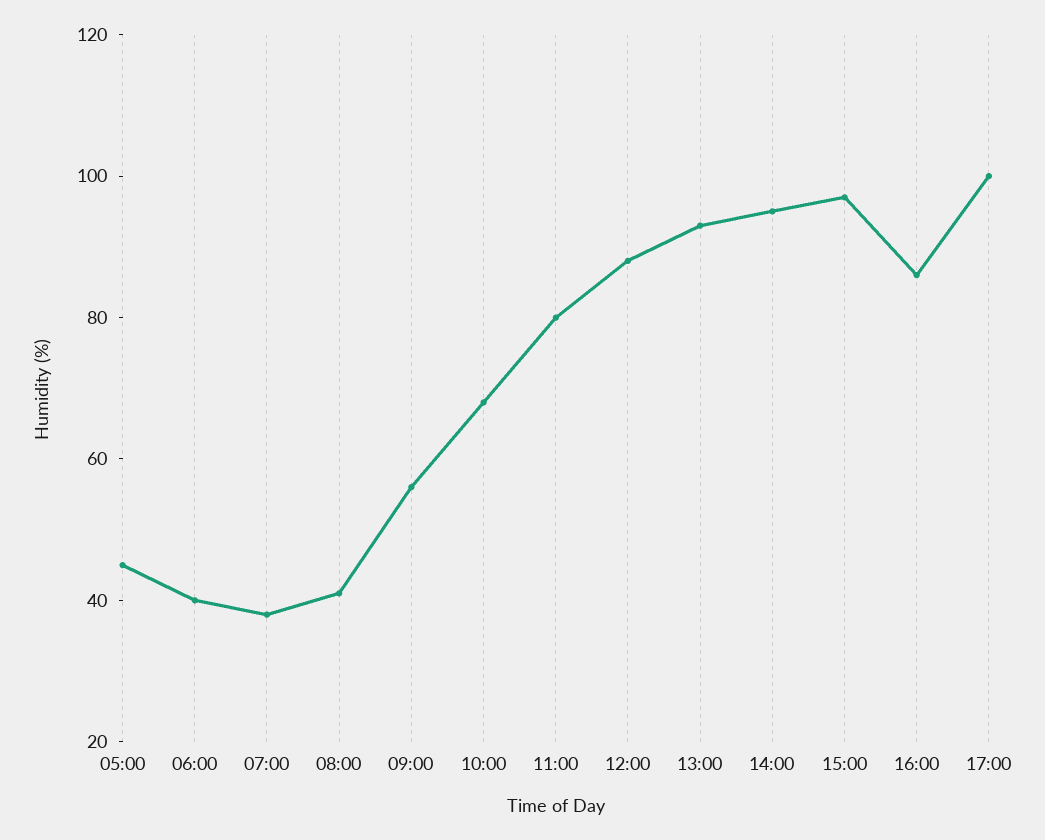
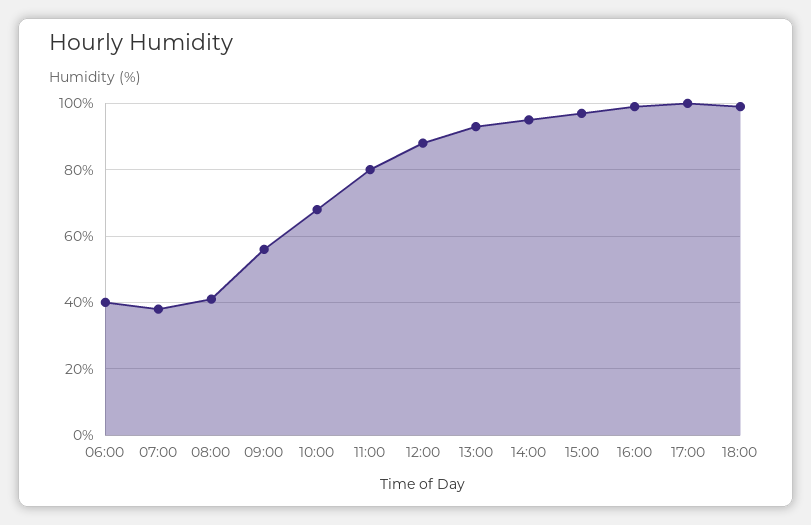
05:00: 45 -> none
16:00: 85 -> 100
18:00: none -> 100

